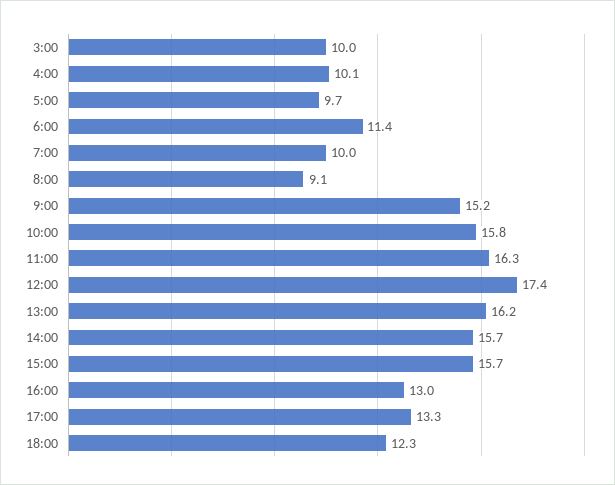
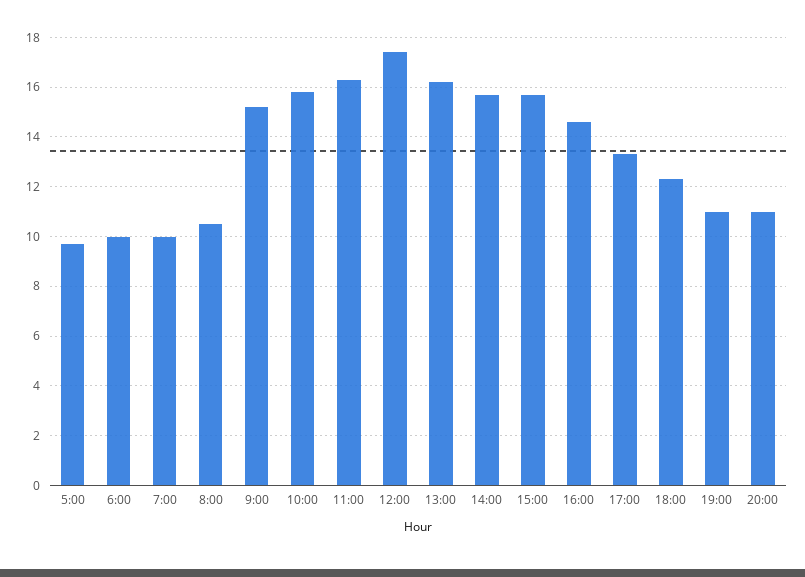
3:00: 10 -> none
4:00: 10.1 -> none
6:00: 11.4 -> 10
8:00: 9.1 -> 10.5
16:00: 13 -> 14.5
19:00: none -> 11
20:00: none -> 11

